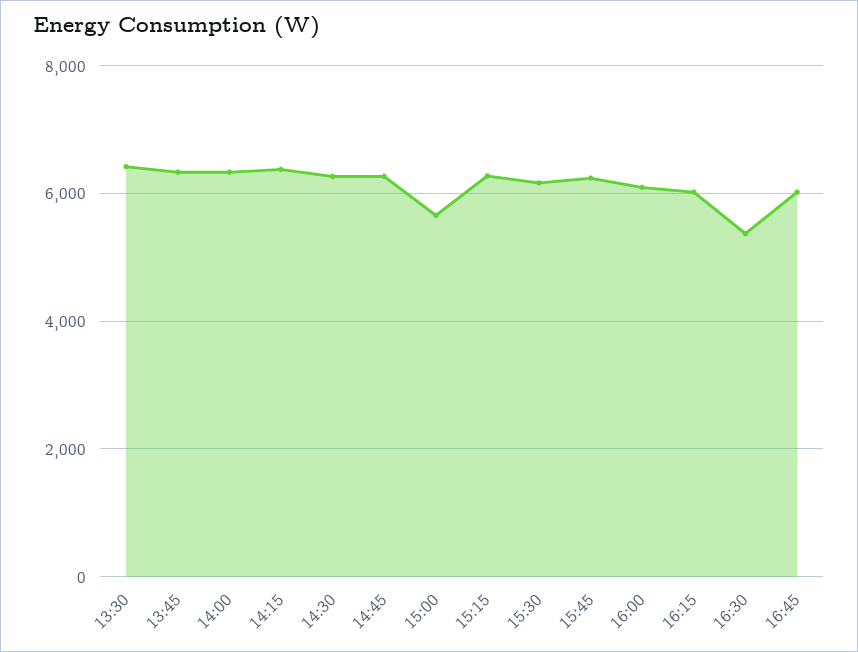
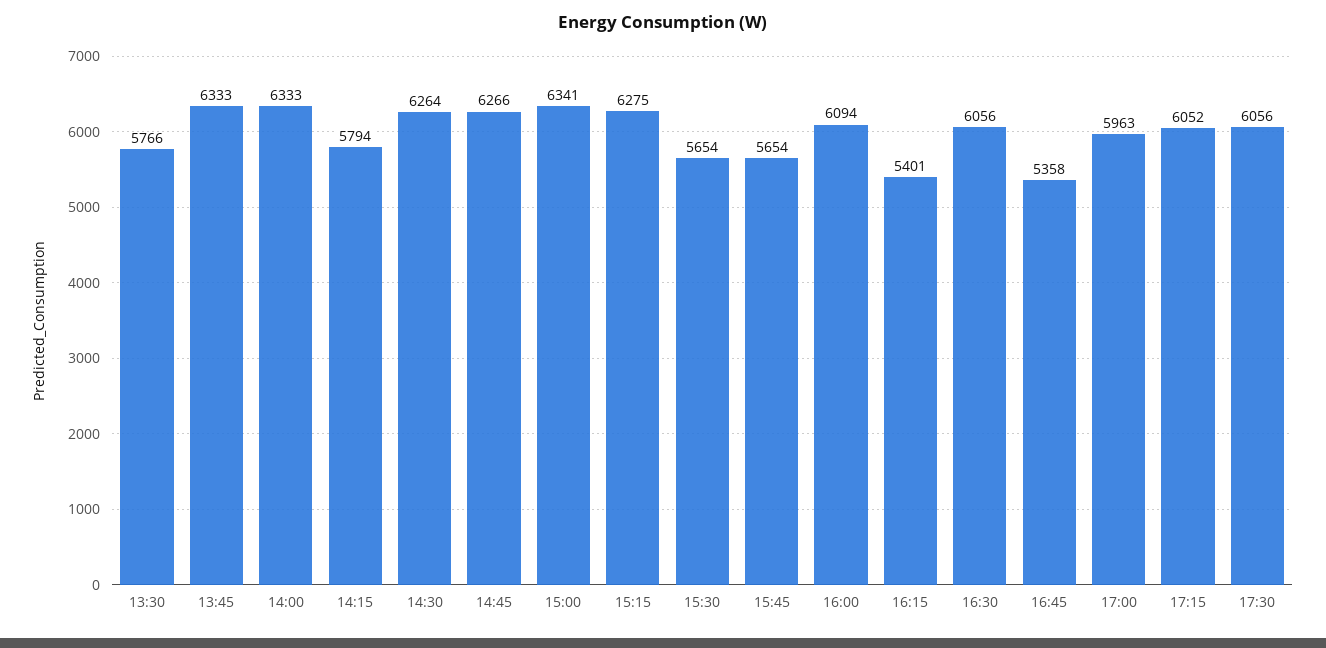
13:30: 6400 -> 5766
14:15: 6400 -> 5794
15:00: 5600 -> 6341
15:30: 6200 -> 5654
15:45: 6200 -> 5654
16:15: 6000 -> 5401
16:30: 5400 -> 6056
16:45: 6000 -> 5358
17:00: none -> 5963
17:15: none -> 6052
17:30: none -> 6056

